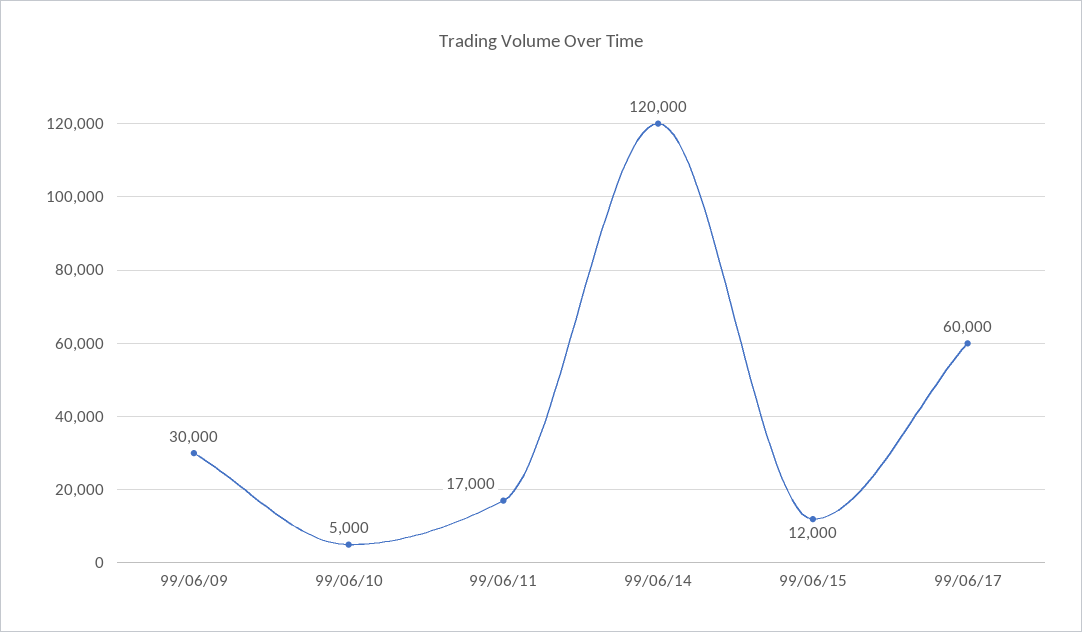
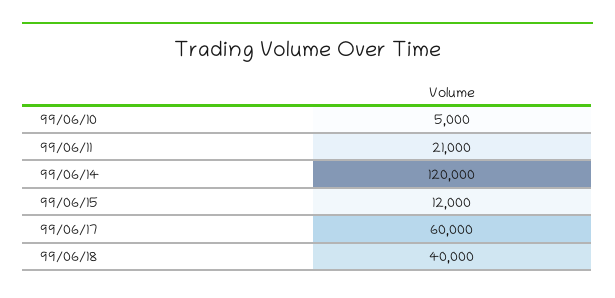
99/06/09: 30000 -> none
99/06/11: 17000 -> 21000
99/06/18: none -> 40000

